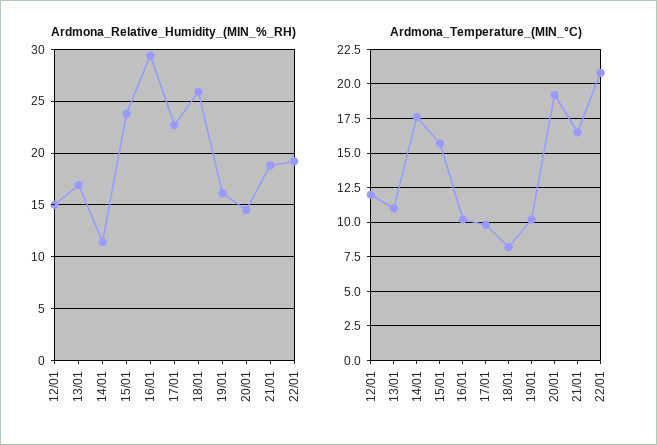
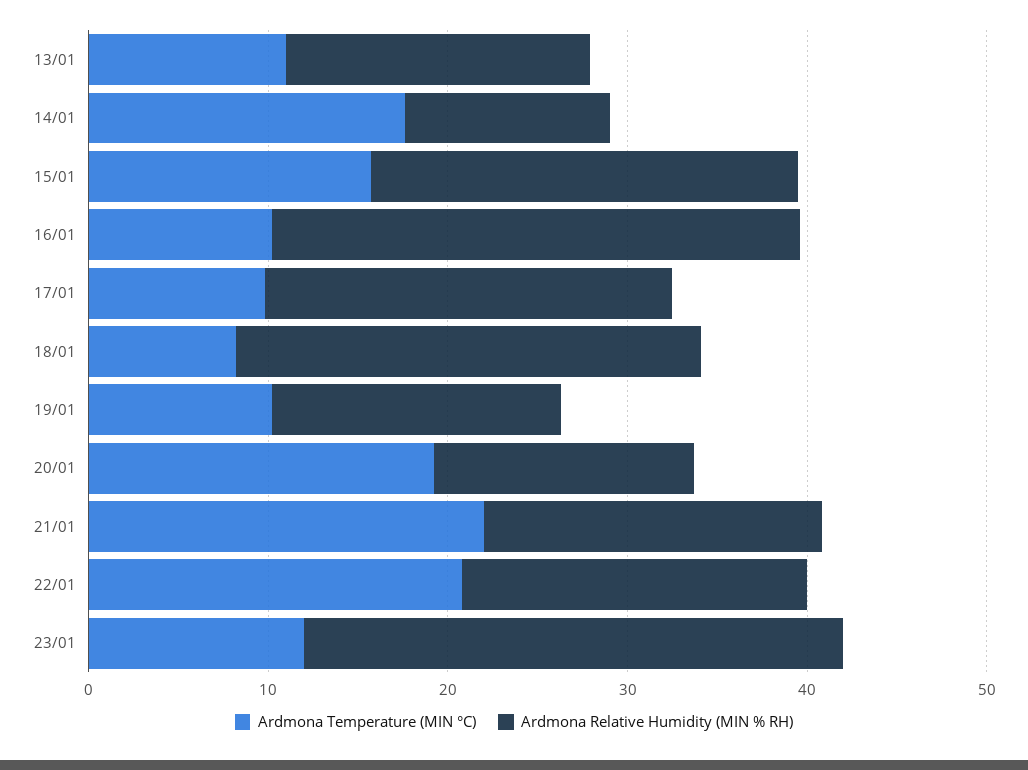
Ardmona_Relative_Humidity_(MIN_%_RH), 12/01: 15 -> none
Ardmona_Temperature_(MIN_°C), 12/01: 12 -> none
Ardmona_Temperature_(MIN_°C), 21/01: 16.5 -> 22
Ardmona_Temperature_(MIN_°C), 23/01: none -> 12
Ardmona_Relative_Humidity_(MIN_%_RH), 23/01: none -> 30

